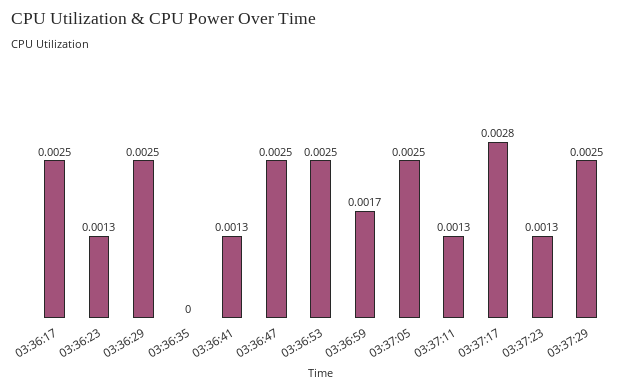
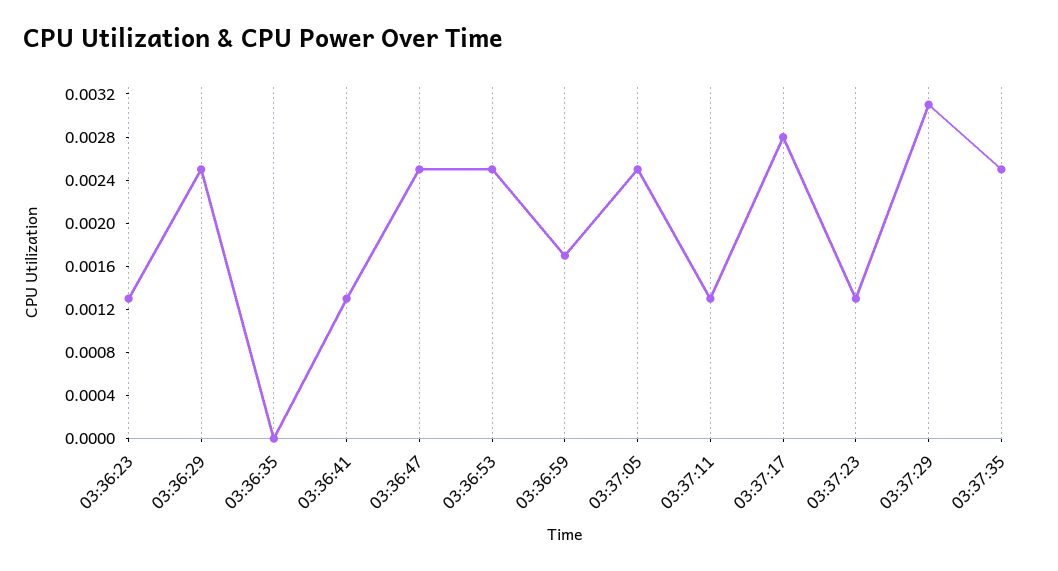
03:36:17: 0.0025 -> none
03:37:29: 0.0025 -> 0.0031
03:37:35: none -> 0.0025

